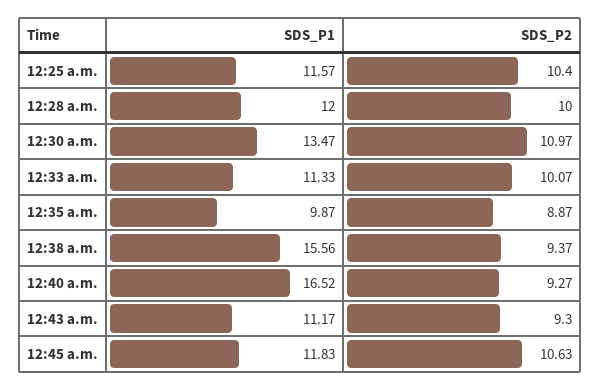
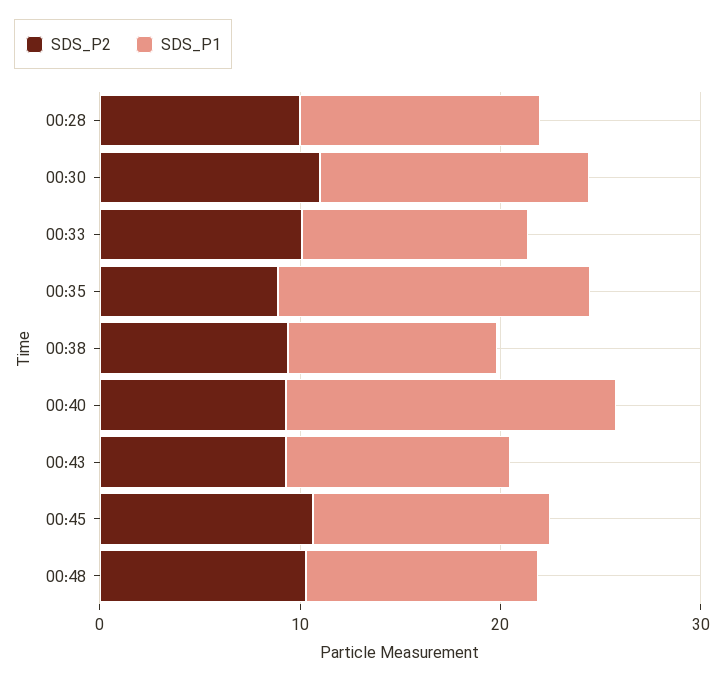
SDS_P1, 12:25 a.m.: 11.57 -> none
SDS_P2, 12:25 a.m.: 10.4 -> none
SDS_P1, 12:35 a.m.: 9.87 -> 16
SDS_P1, 12:38 a.m.: 15.56 -> 10
SDS_P2, 00:48: none -> 10
SDS_P1, 00:48: none -> 12

